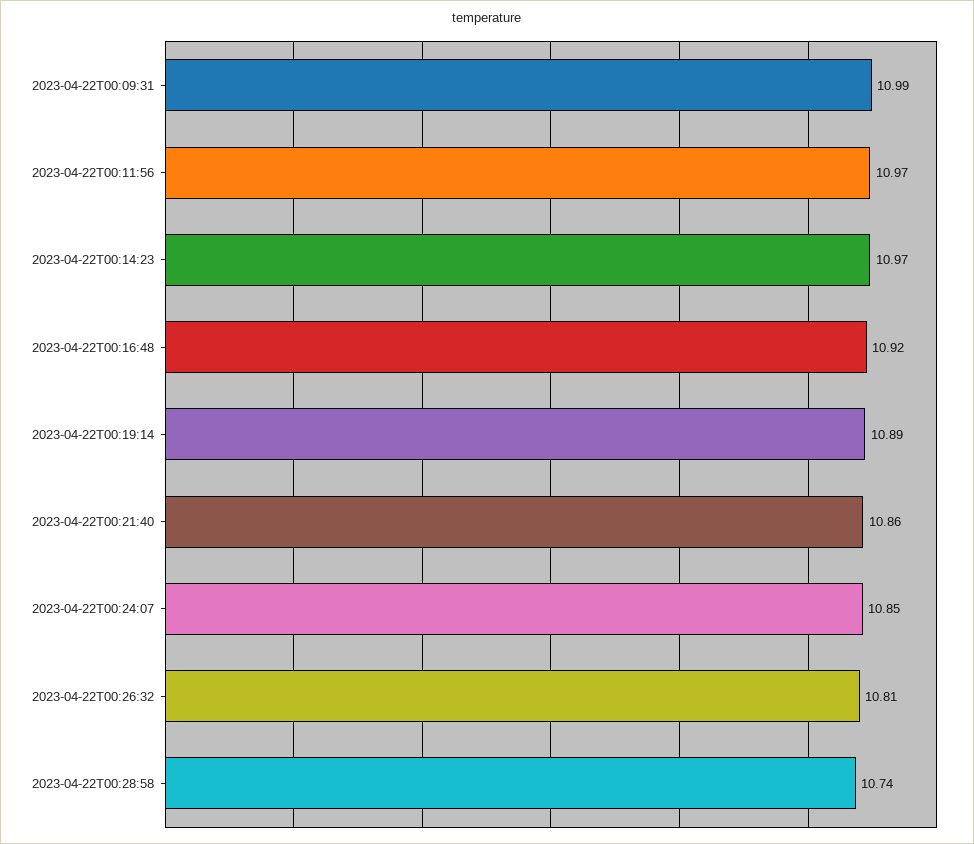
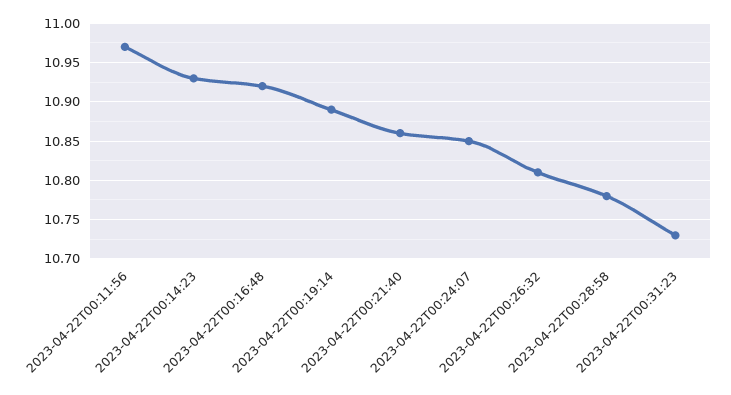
2023-04-22T00:09:31: 10.99 -> none
2023-04-22T00:14:23: 10.97 -> 10.93
2023-04-22T00:28:58: 10.74 -> 10.78
2023-04-22T00:31:23: none -> 10.73

